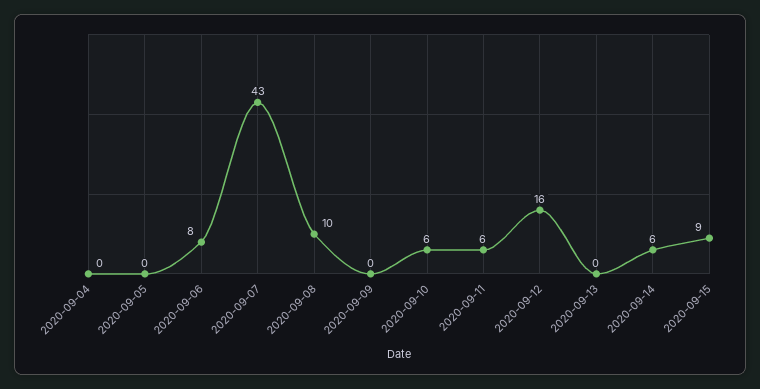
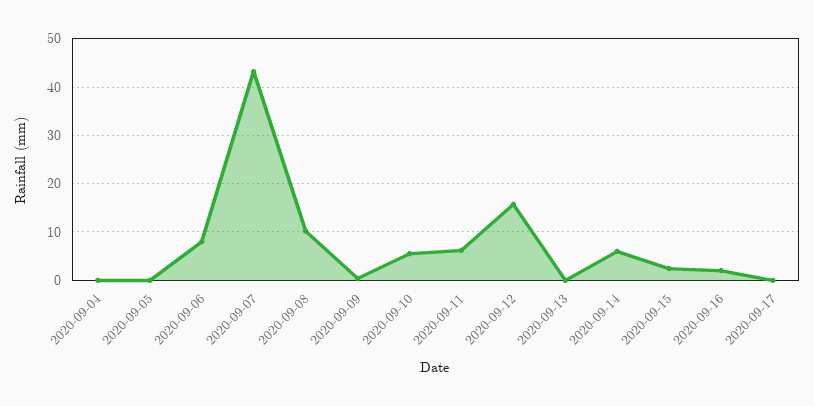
2020-09-15: 9 -> 2
2020-09-16: none -> 2
2020-09-17: none -> 0

